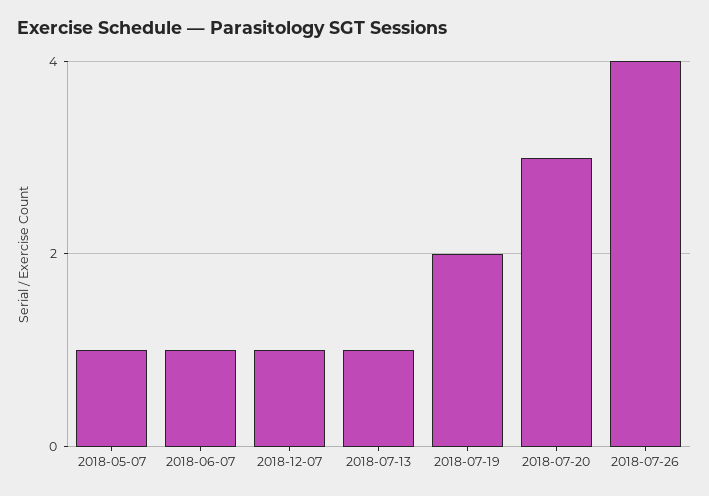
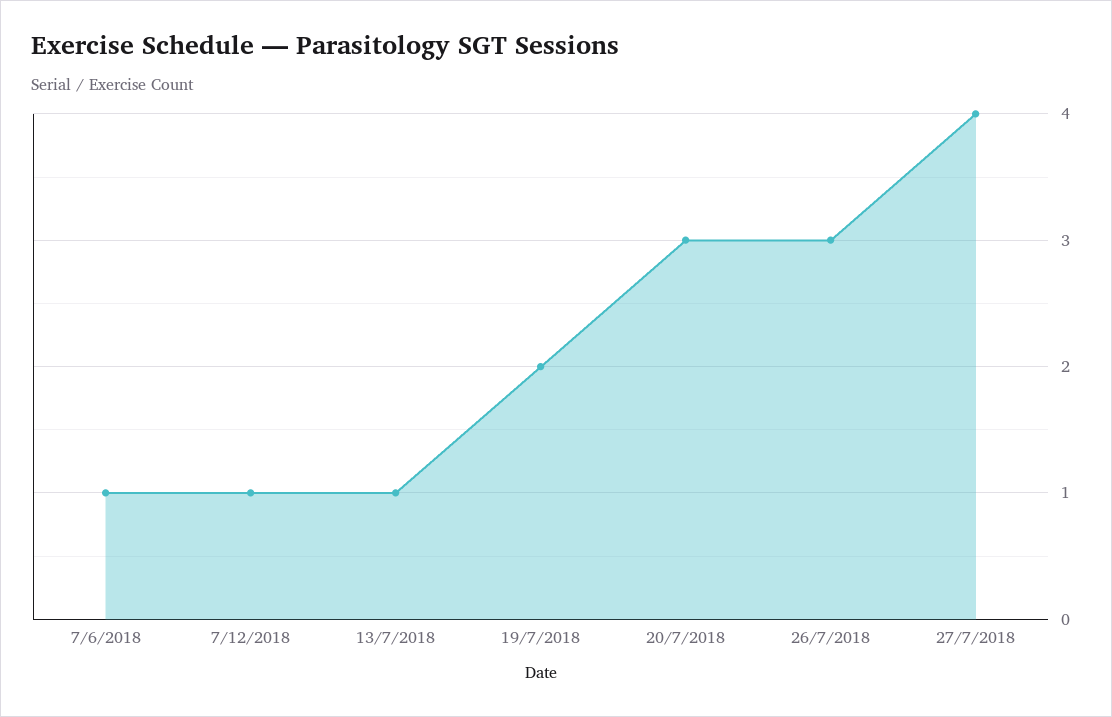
2018-05-07: 1 -> none
2018-07-26: 4 -> 3
27/7/2018: none -> 4

